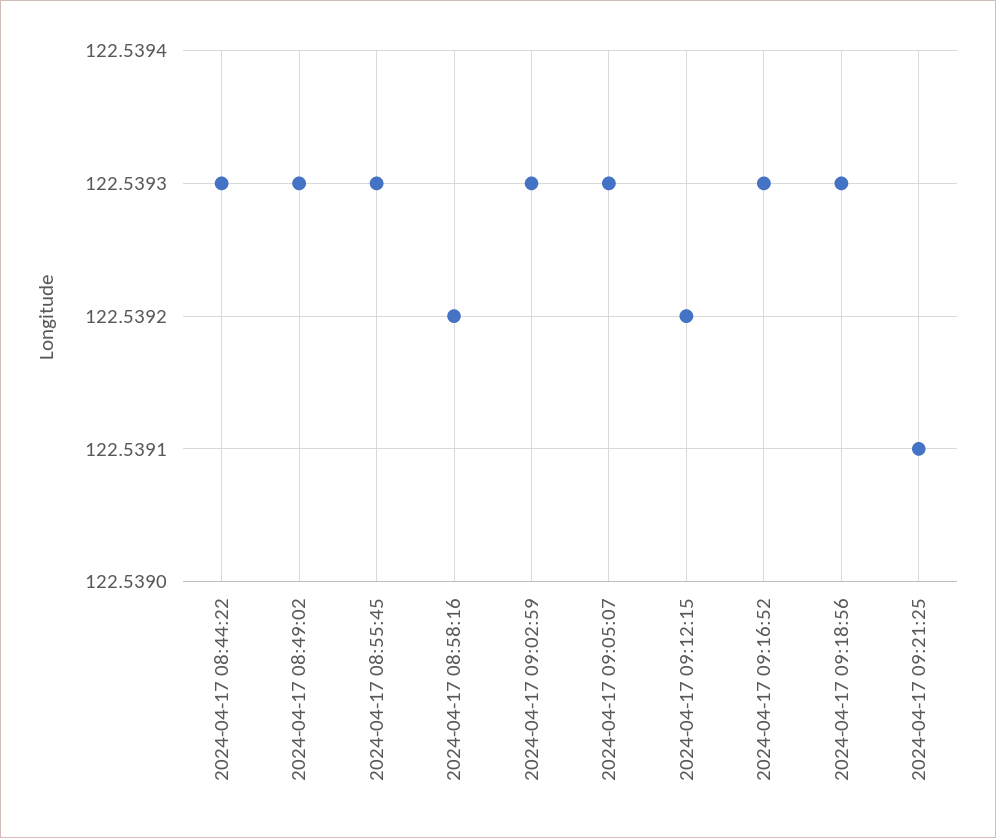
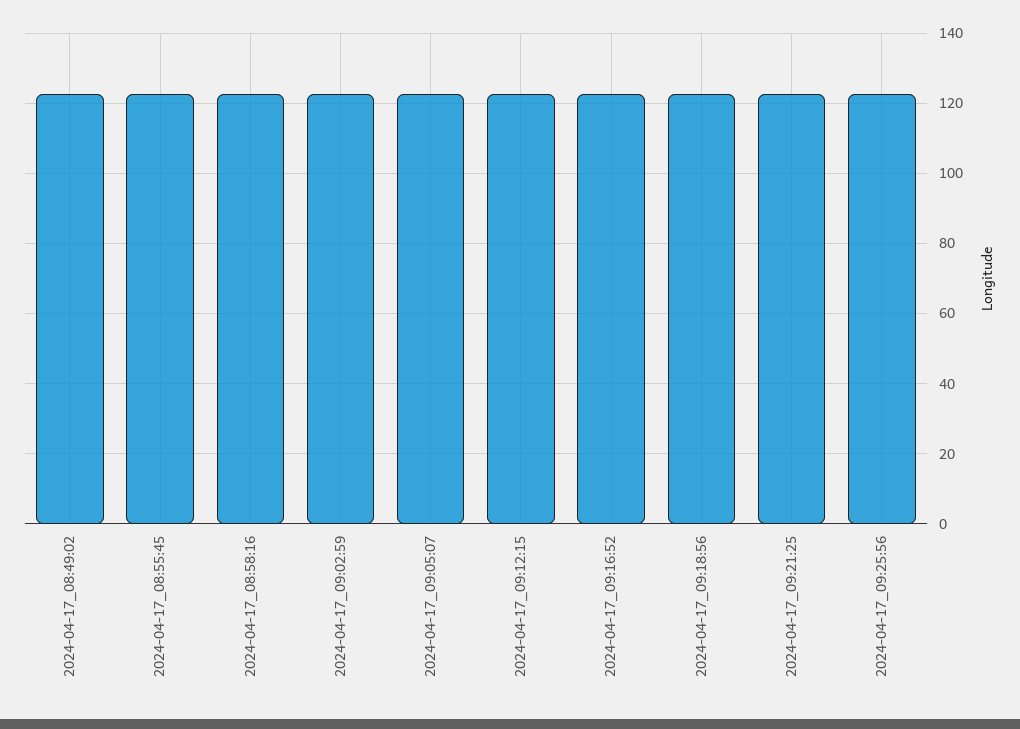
2024-04-17 08:44:22: 122.5393 -> none
2024-04-17_09:25:56: none -> 122

